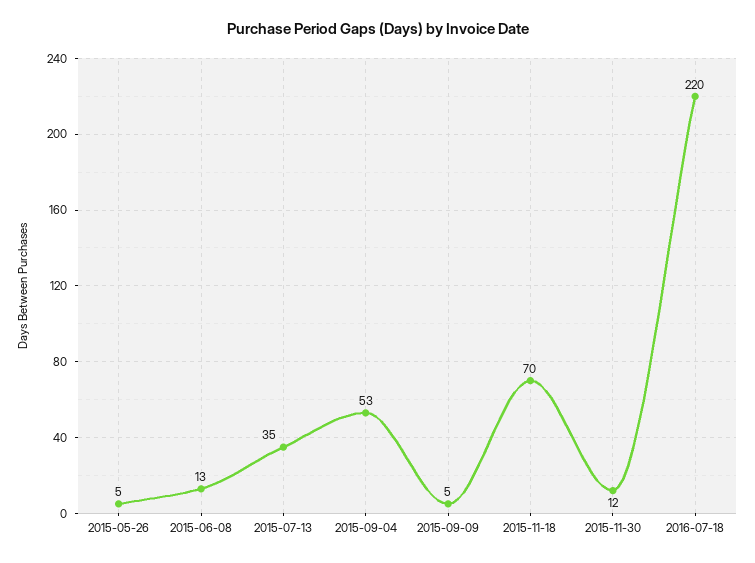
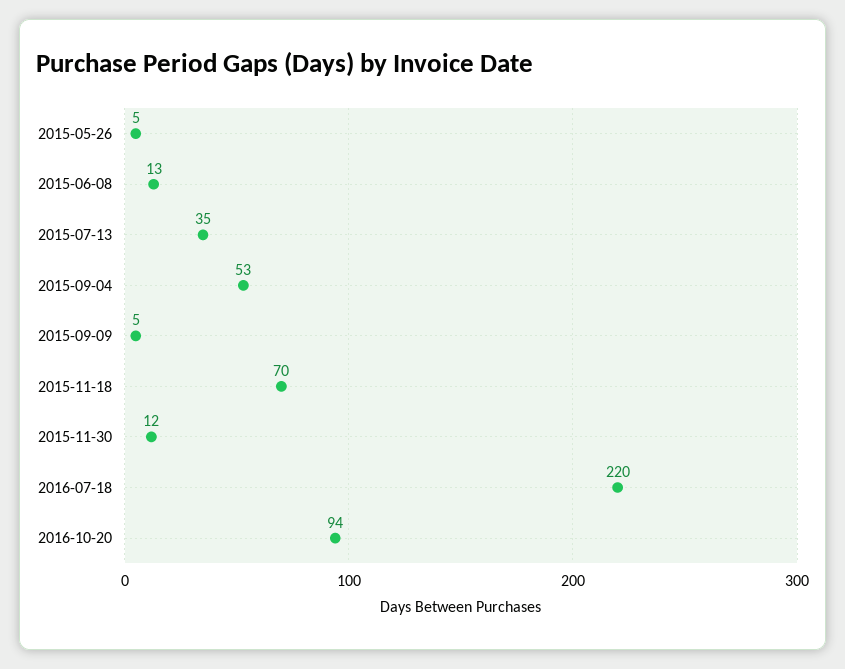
2016-10-20: none -> 94

